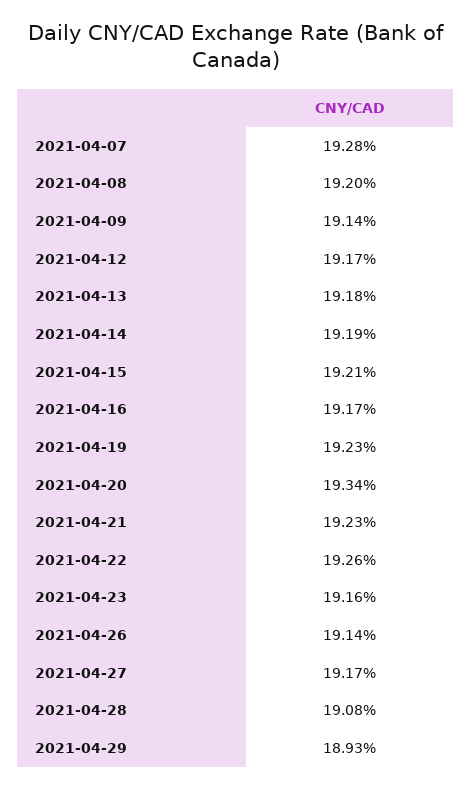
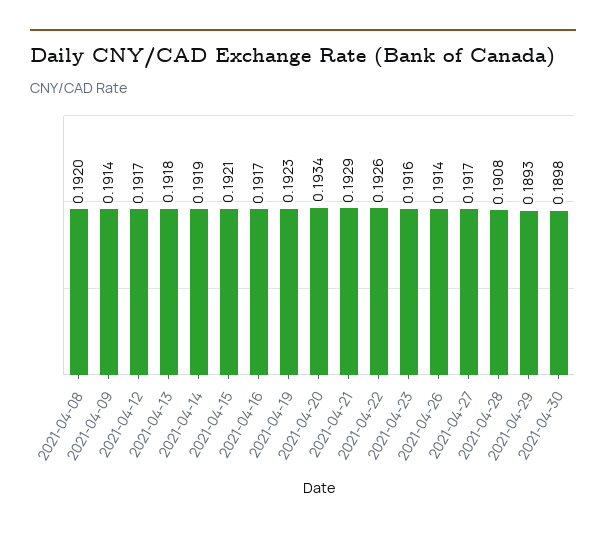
2021-04-07: 0.1928 -> none
2021-04-21: 0.1923 -> 0.1929
2021-04-30: none -> 0.1898

